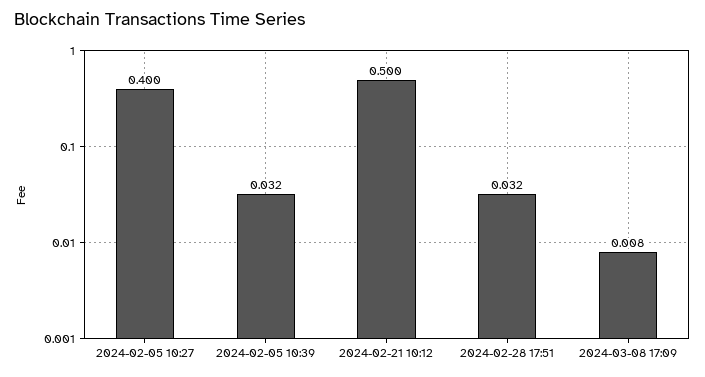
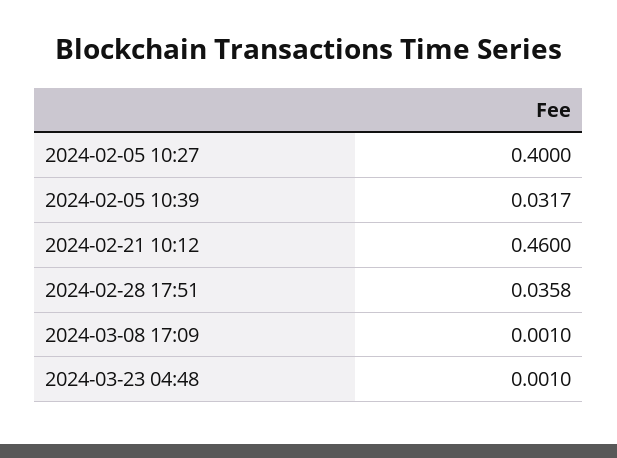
2024-02-21 10:12: 0.5 -> 0.46
2024-02-28 17:51: 0.032 -> 0.0358
2024-03-08 17:09: 0.008 -> 0.001
2024-03-23 04:48: none -> 0.001

